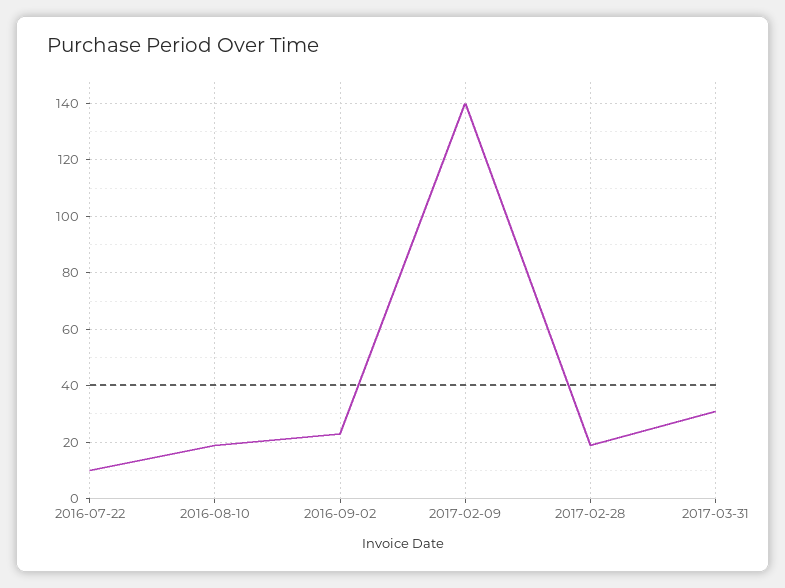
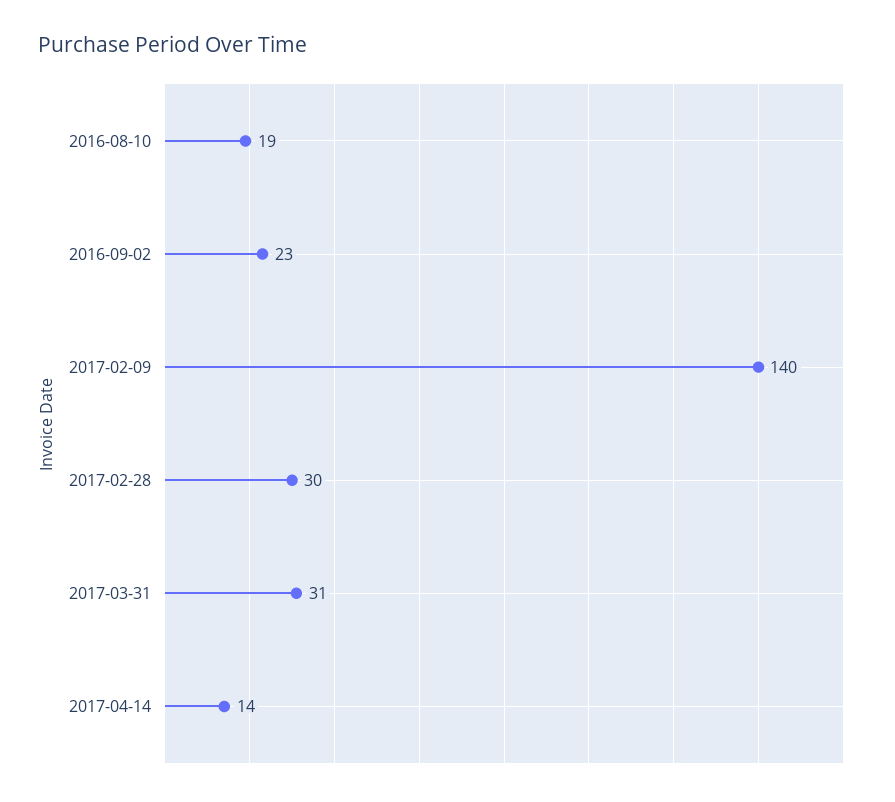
2016-07-22: 10 -> none
2017-02-28: 20 -> 30
2017-04-14: none -> 14

